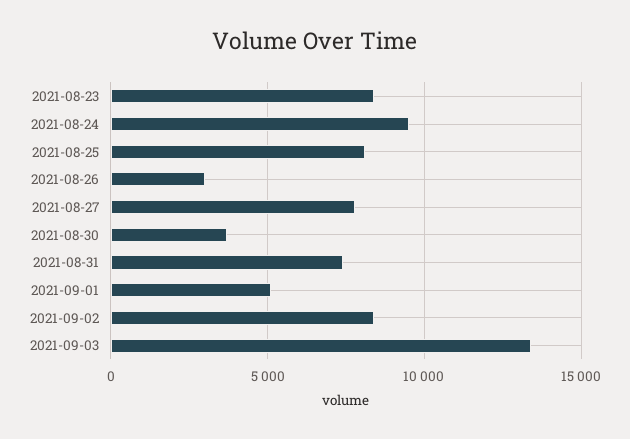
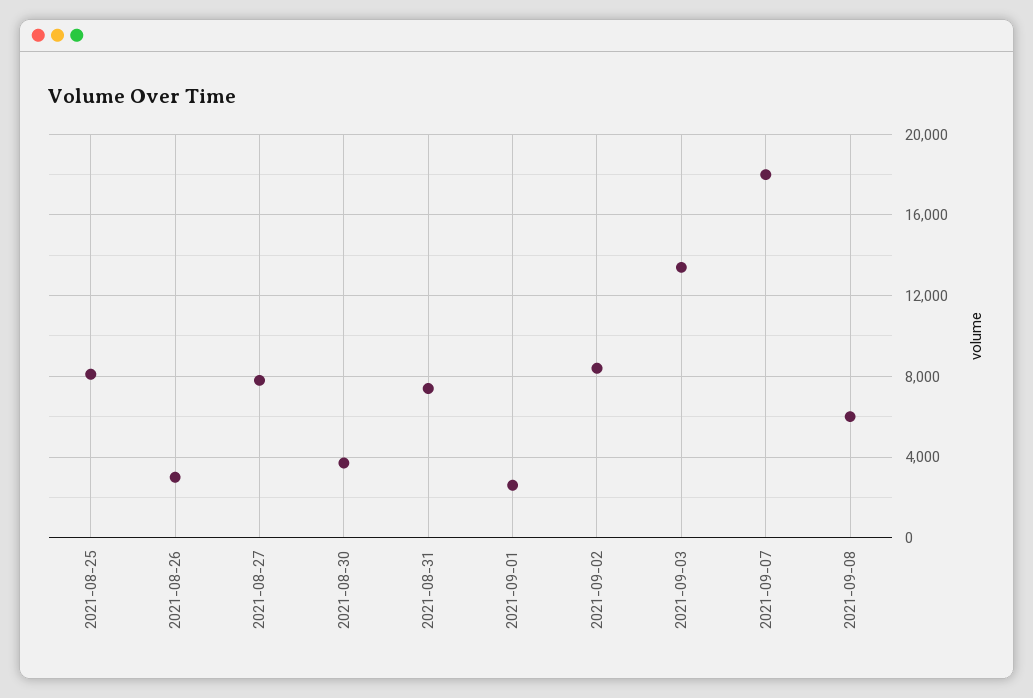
2021-08-23: 8500 -> none
2021-08-24: 9500 -> none
2021-09-01: 5000 -> 2500
2021-09-07: none -> 18000
2021-09-08: none -> 6000

